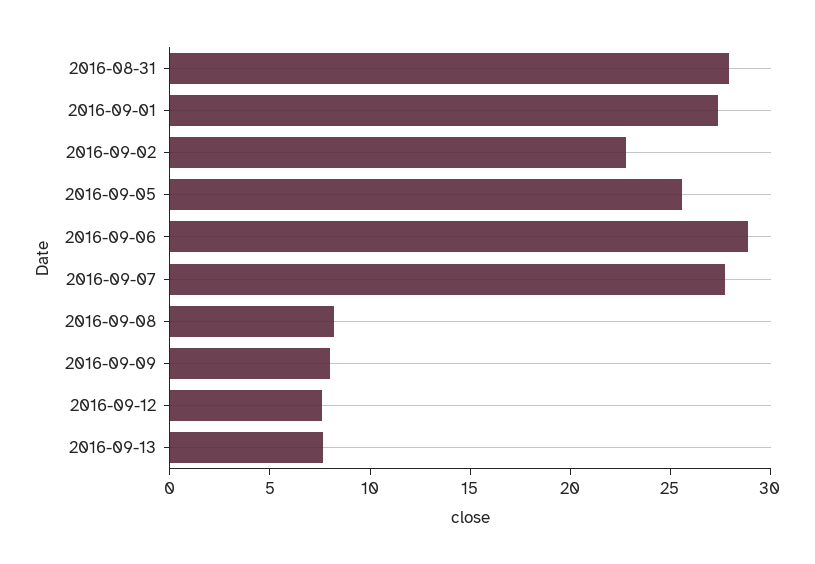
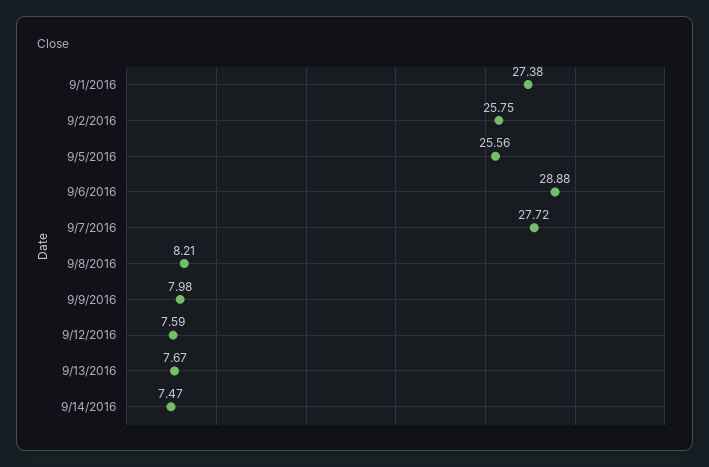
2016-08-31: 28 -> none
2016-09-02: 23 -> 25.75
9/14/2016: none -> 7.47

